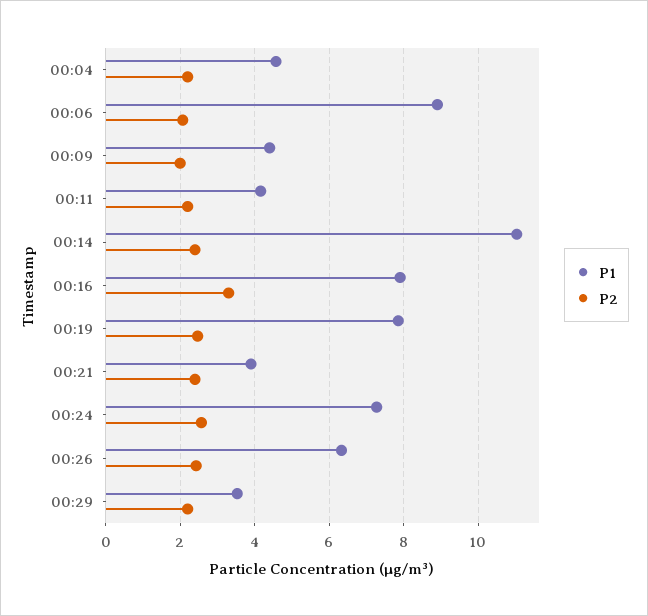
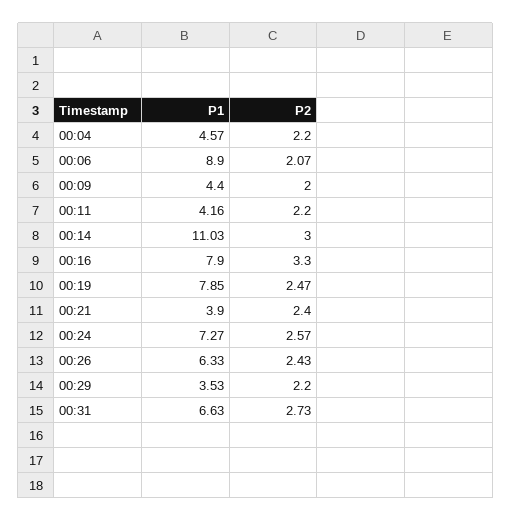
P2, 00:14: 2.4 -> 3
P1, 00:31: none -> 6.63
P2, 00:31: none -> 2.73

